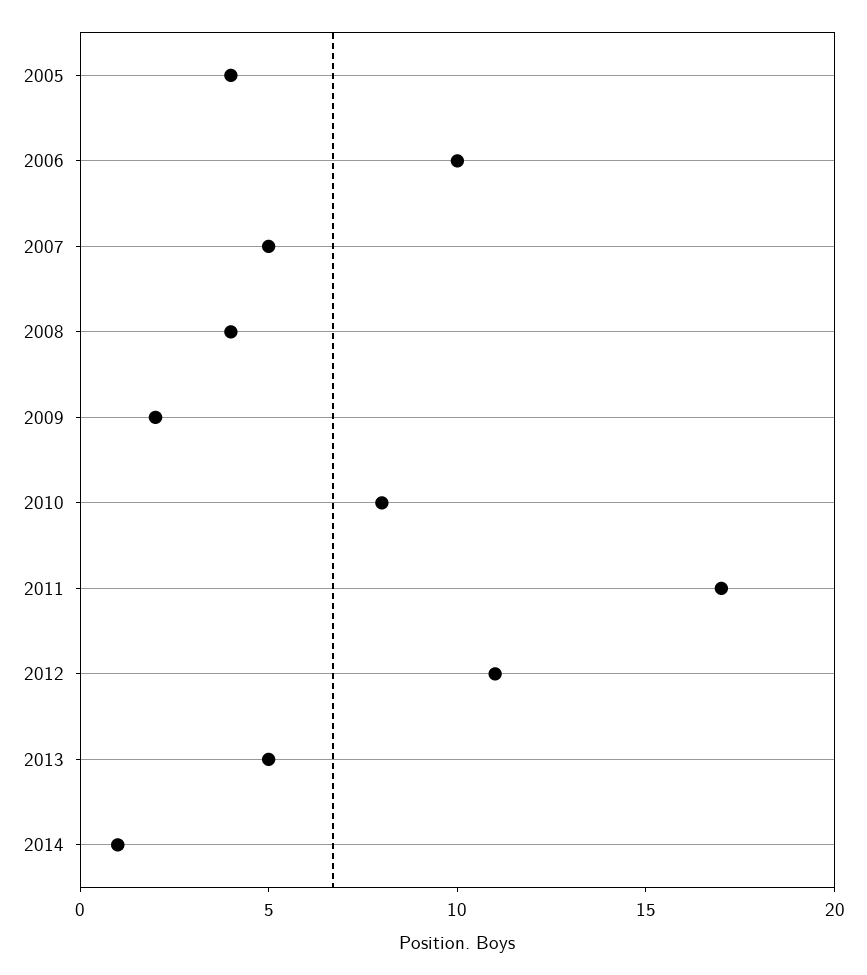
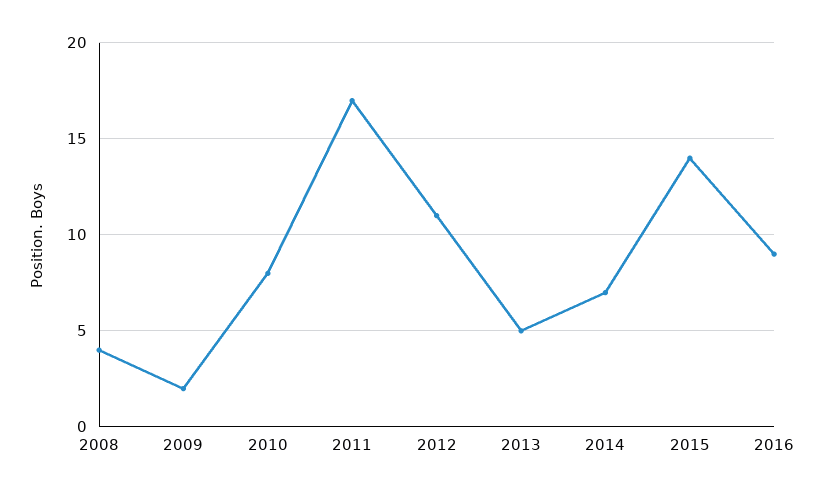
2005: 4 -> none
2006: 10 -> none
2007: 5 -> none
2014: 1 -> 7
2015: none -> 14
2016: none -> 9

